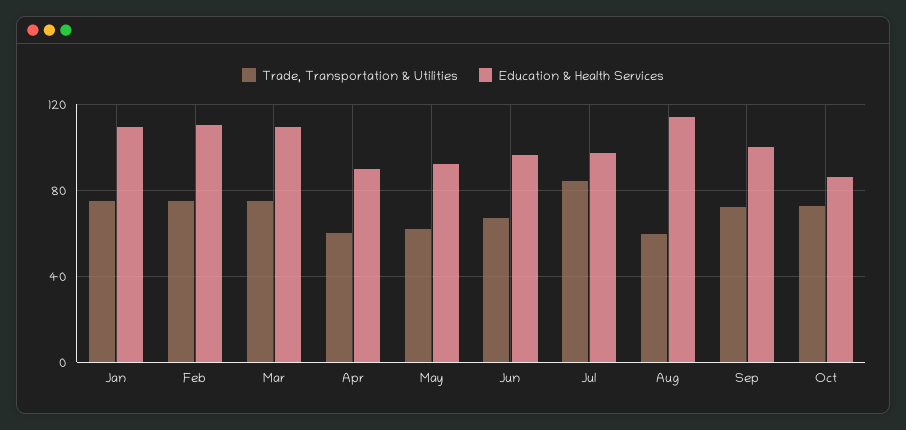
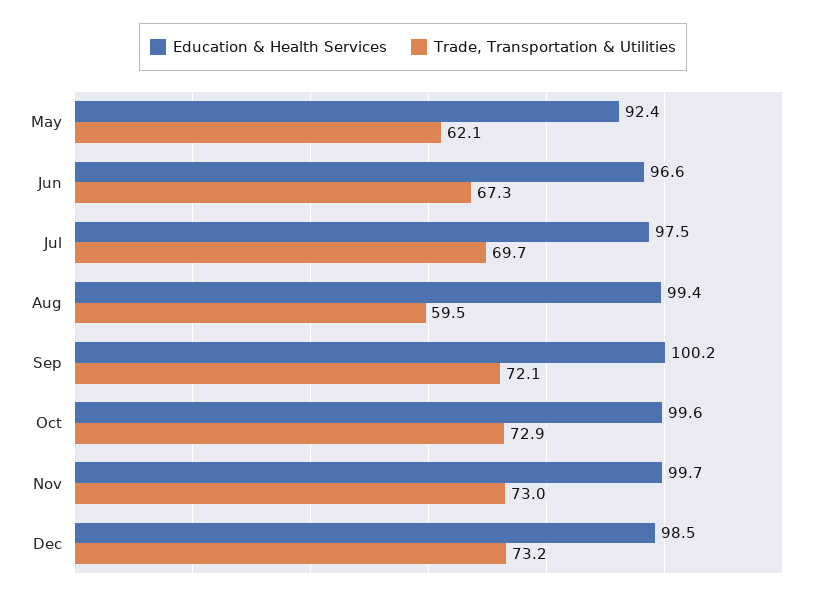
Trade, Transportation & Utilities, Jan: 75 -> none
Education & Health Services, Jan: 110 -> none
Trade, Transportation & Utilities, Feb: 75 -> none
Education & Health Services, Feb: 110 -> none
Trade, Transportation & Utilities, Mar: 75 -> none
Education & Health Services, Mar: 110 -> none
Trade, Transportation & Utilities, Apr: 60 -> none
Education & Health Services, Apr: 90 -> none
Trade, Transportation & Utilities, Jul: 85 -> 69.7
Education & Health Services, Aug: 115 -> 99.4
Education & Health Services, Oct: 85 -> 99.6
Education & Health Services, Nov: none -> 99.7
Trade, Transportation & Utilities, Nov: none -> 73
Education & Health Services, Dec: none -> 98.5
Trade, Transportation & Utilities, Dec: none -> 73.2

